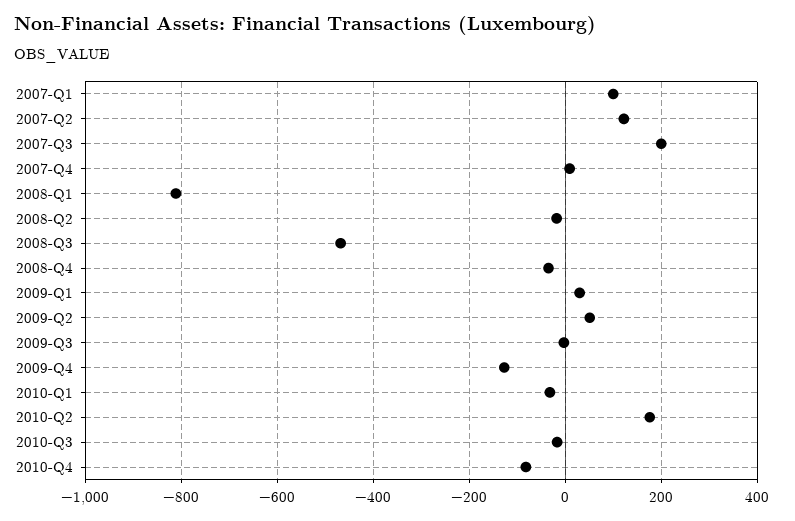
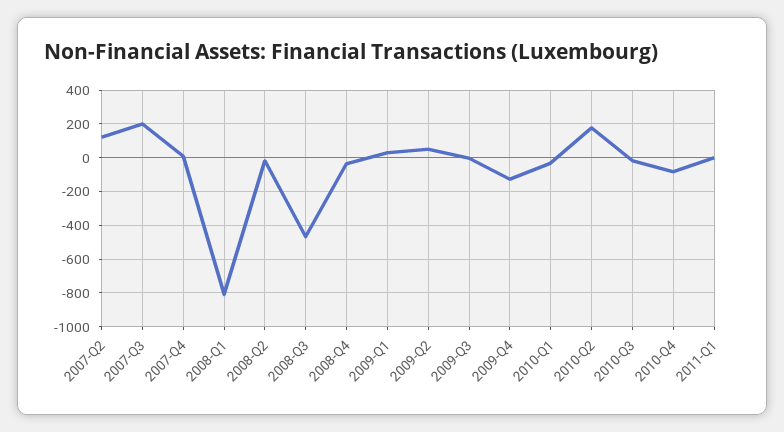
2007-Q1: 100 -> none
2011-Q1: none -> 0

